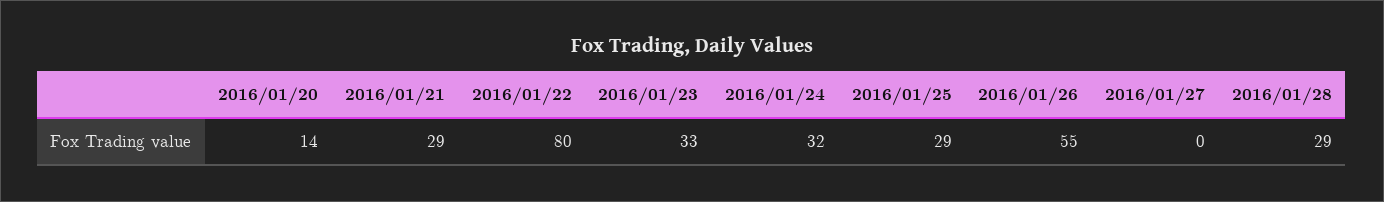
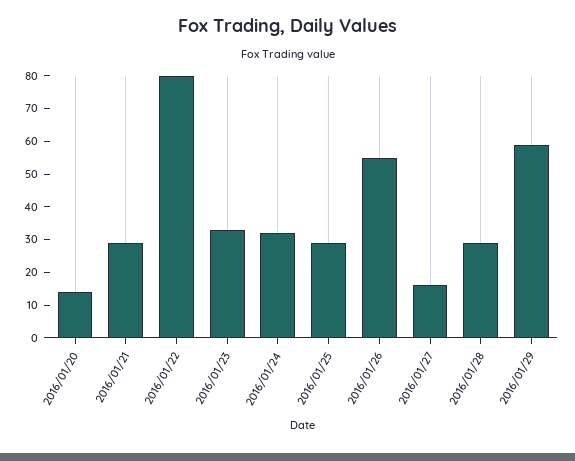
2016/01/27: 0 -> 15
2016/01/29: none -> 60

